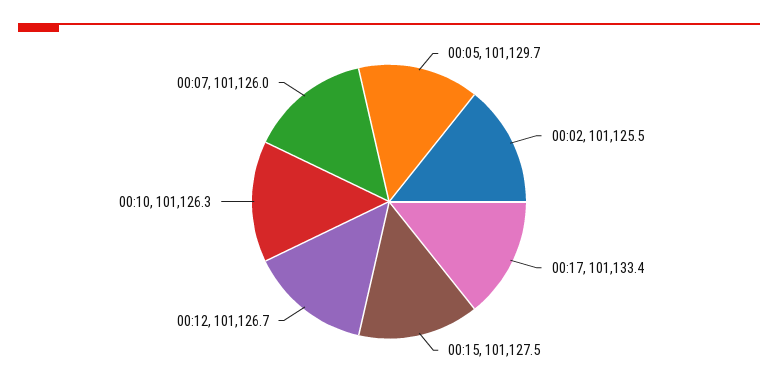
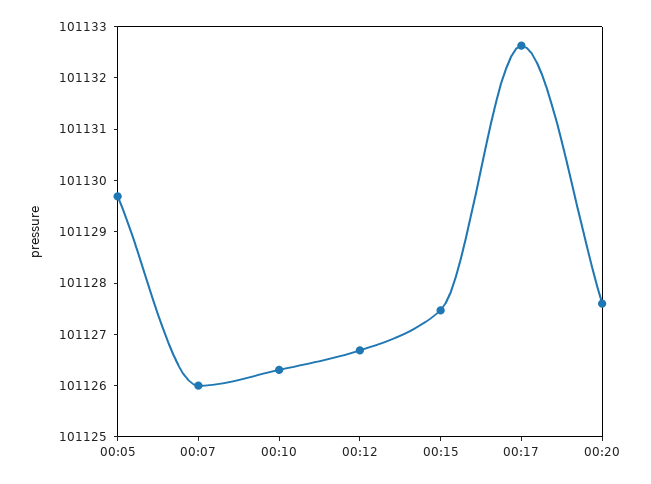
00:02: 101125.5 -> none
00:17: 101133.4 -> 101132.6
00:20: none -> 101127.6

